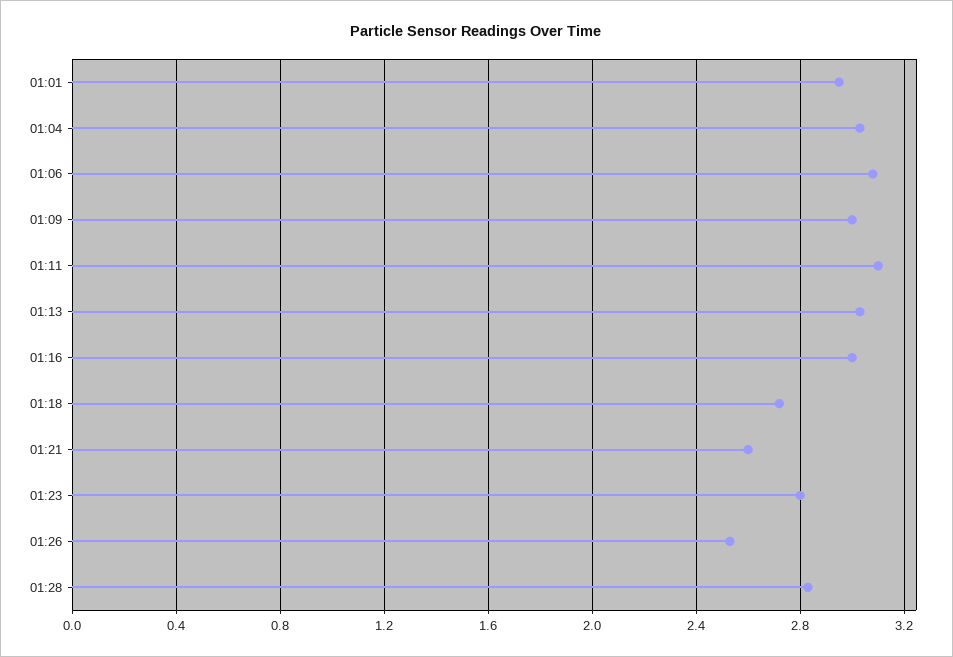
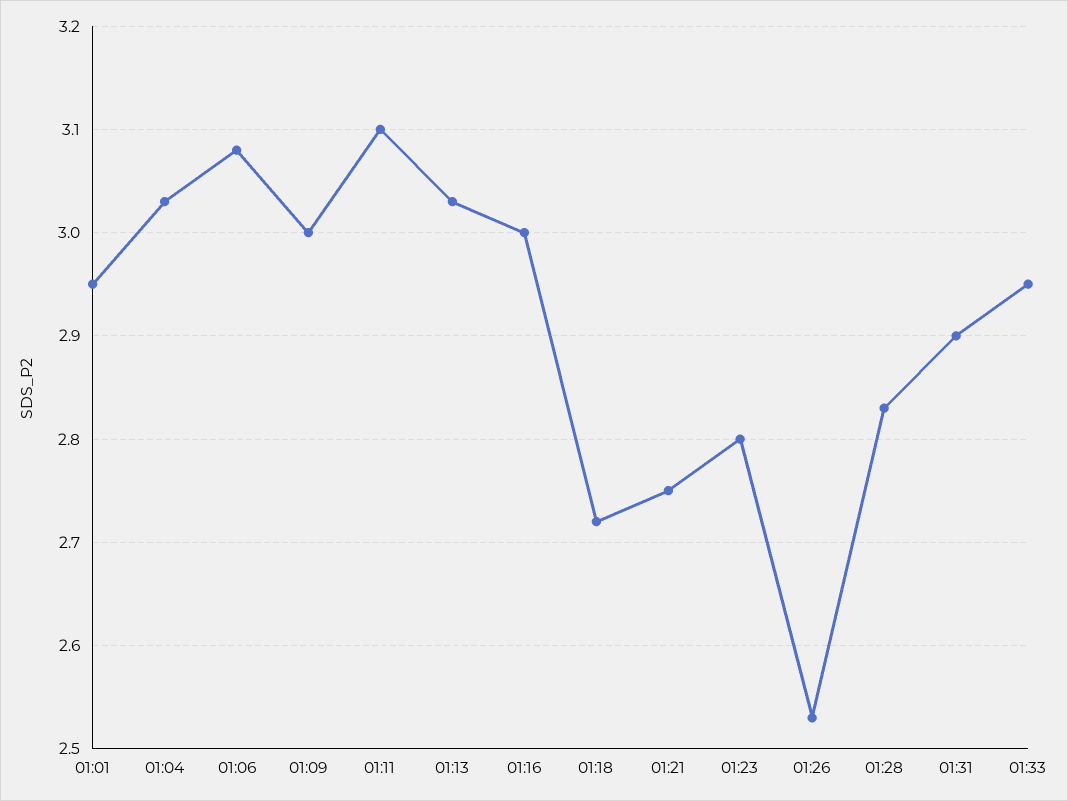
01:21: 2.6 -> 2.75
01:31: none -> 2.9
01:33: none -> 2.95

